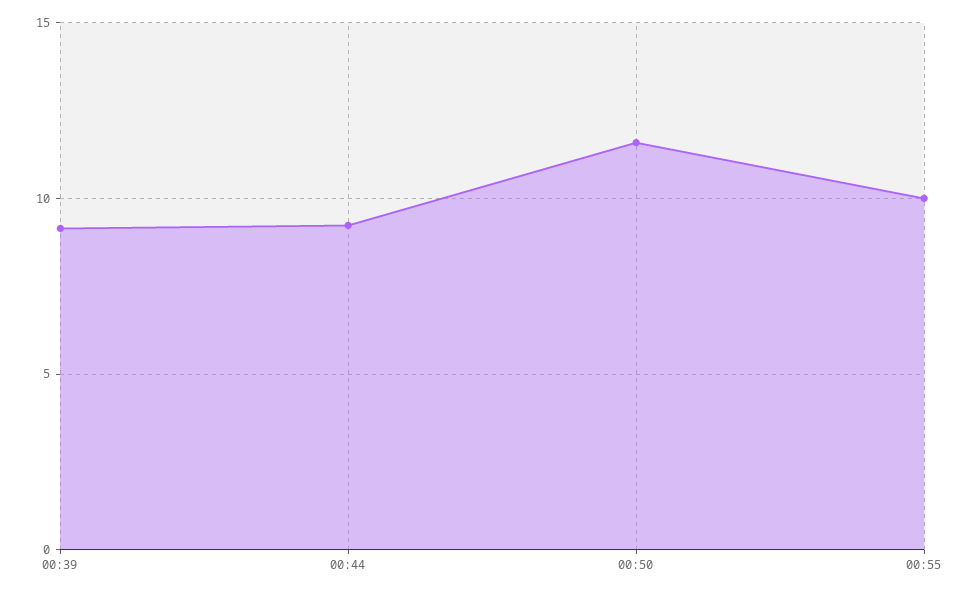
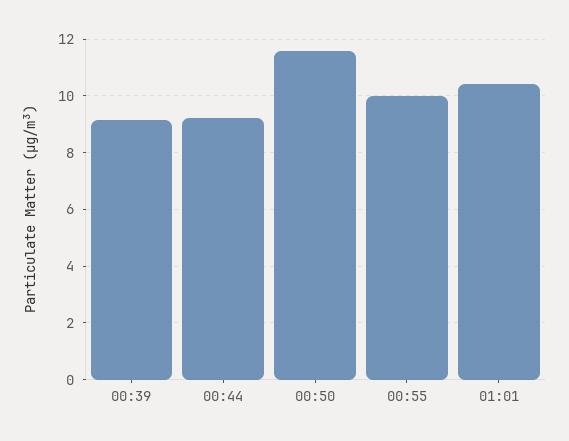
01:01: none -> 10.5

